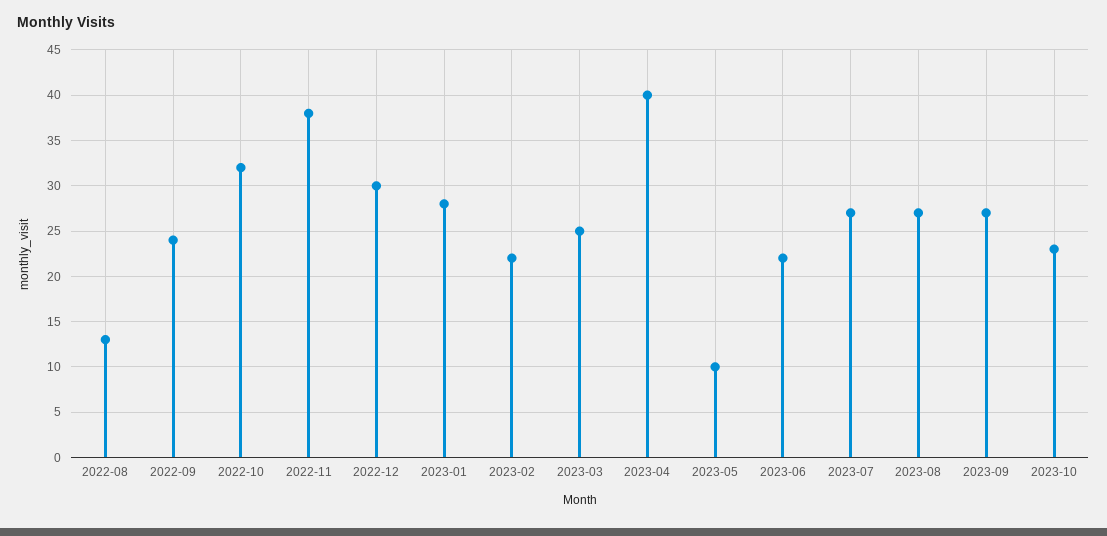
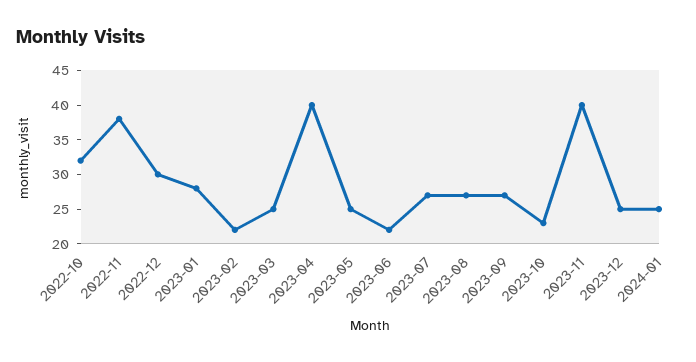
2022-08: 13 -> none
2022-09: 24 -> none
2023-05: 10 -> 25
2023-11: none -> 40
2023-12: none -> 25
2024-01: none -> 25

